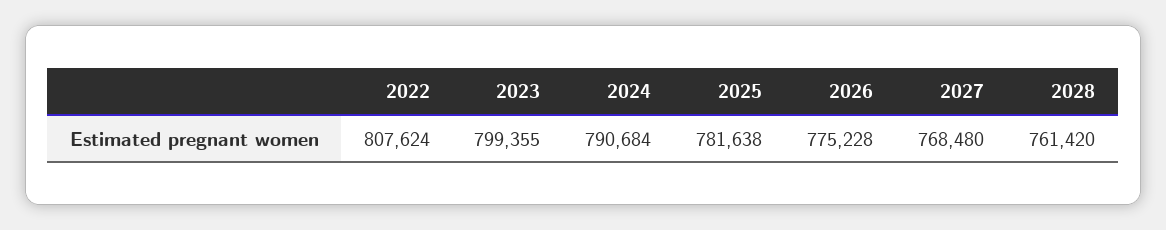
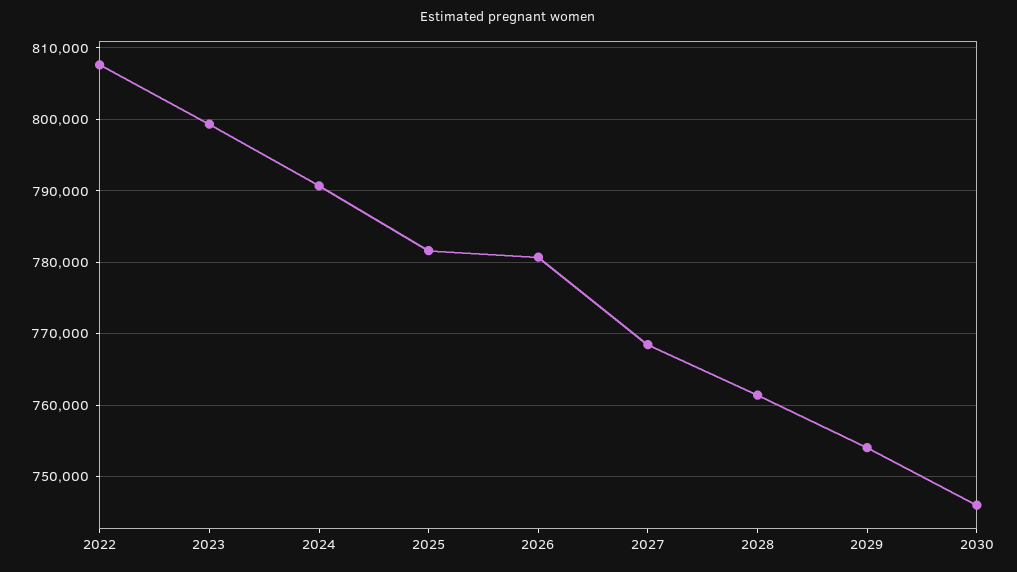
2026: 775228 -> 781000
2029: none -> 754000
2030: none -> 746000

